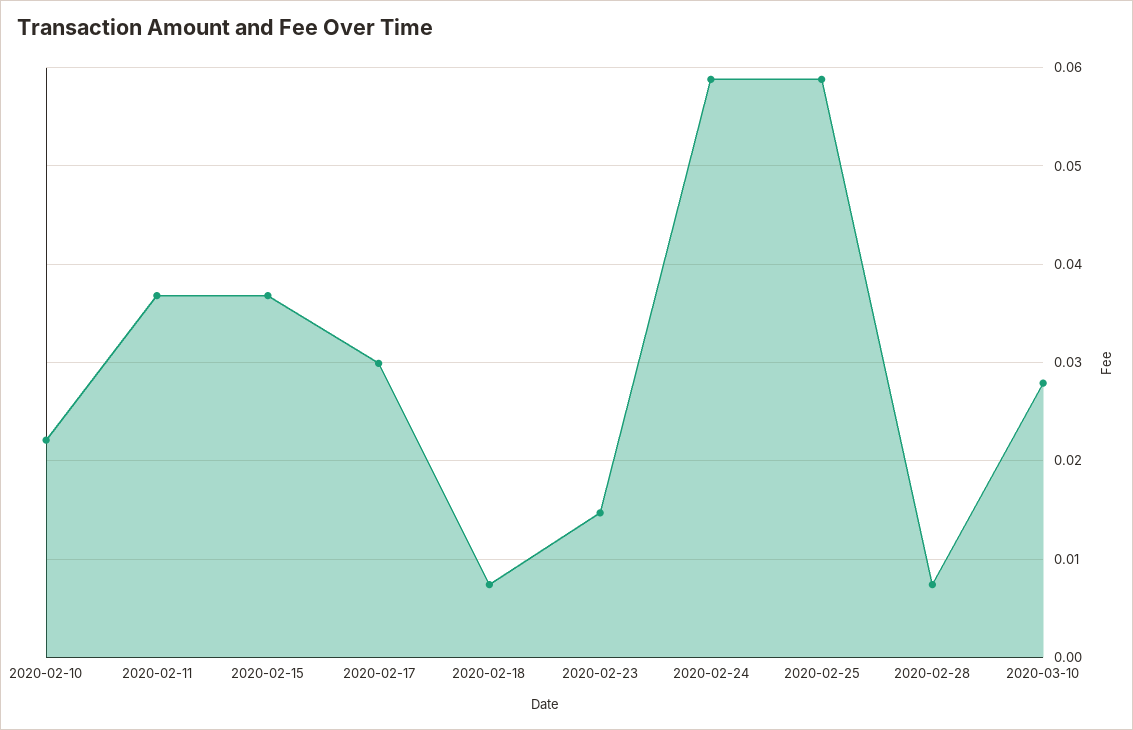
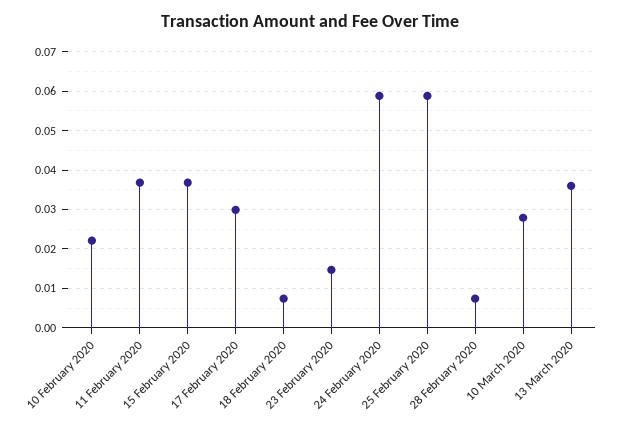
13 March 2020: none -> 0.036

